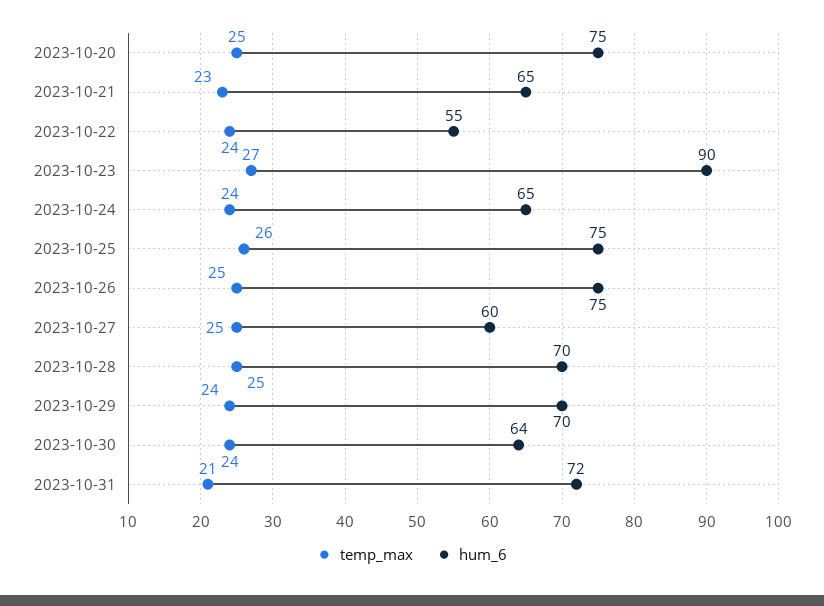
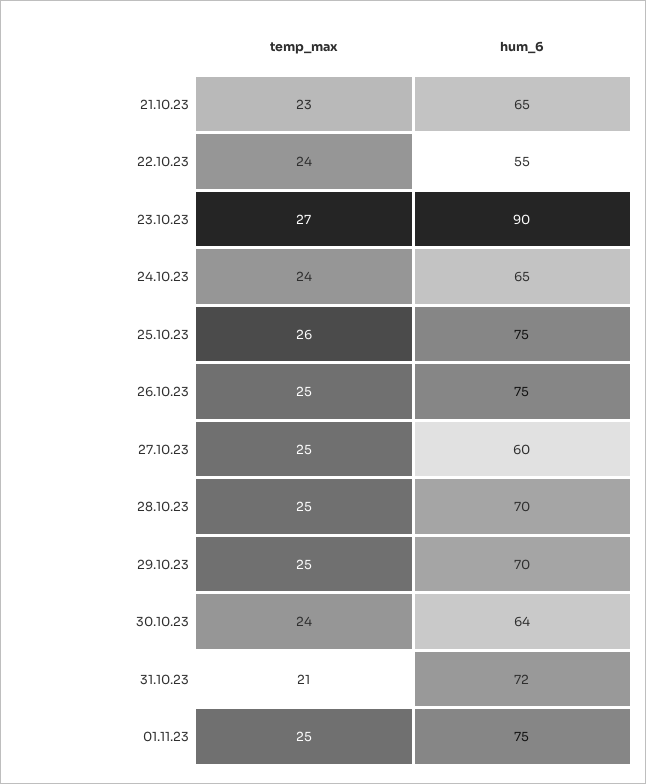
temp_max, 2023-10-20: 25 -> none
hum_6, 2023-10-20: 75 -> none
temp_max, 2023-10-29: 24 -> 25
temp_max, 01.11.23: none -> 25
hum_6, 01.11.23: none -> 75

